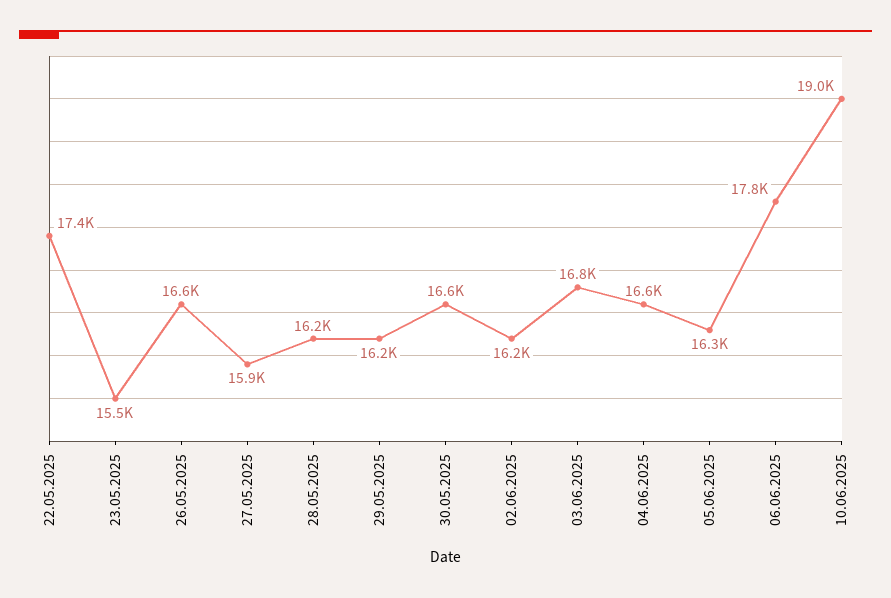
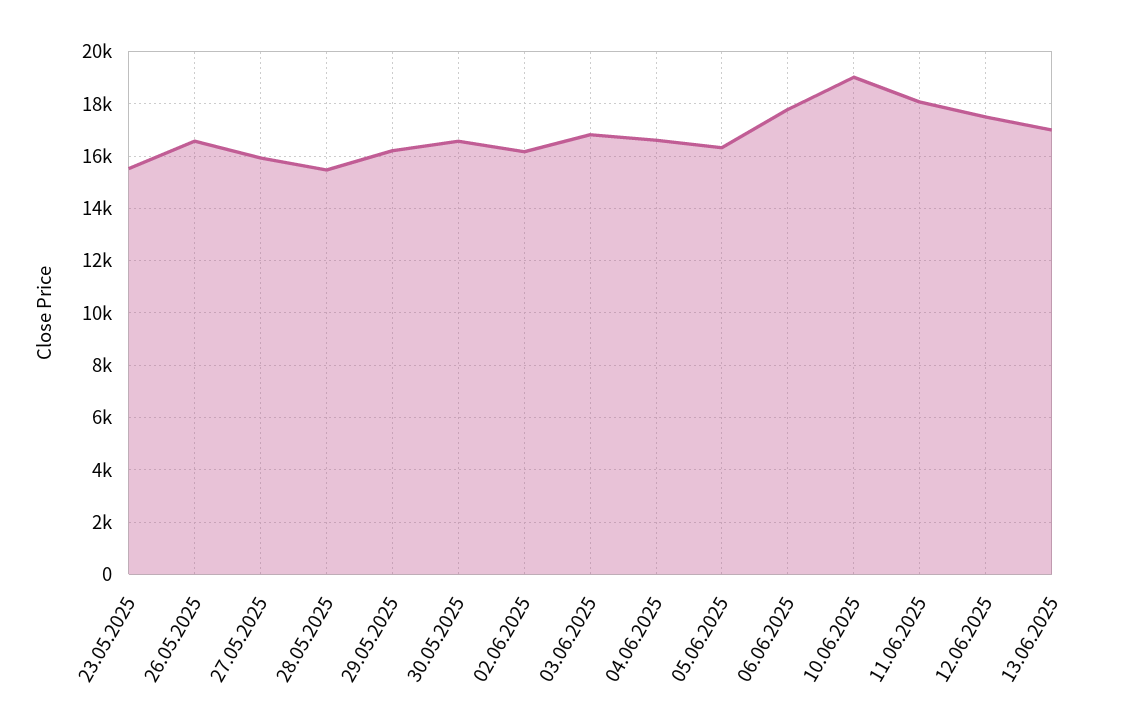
22.05.2025: 17400 -> none
28.05.2025: 16200 -> 15500
11.06.2025: none -> 18000
12.06.2025: none -> 17500
13.06.2025: none -> 17000

